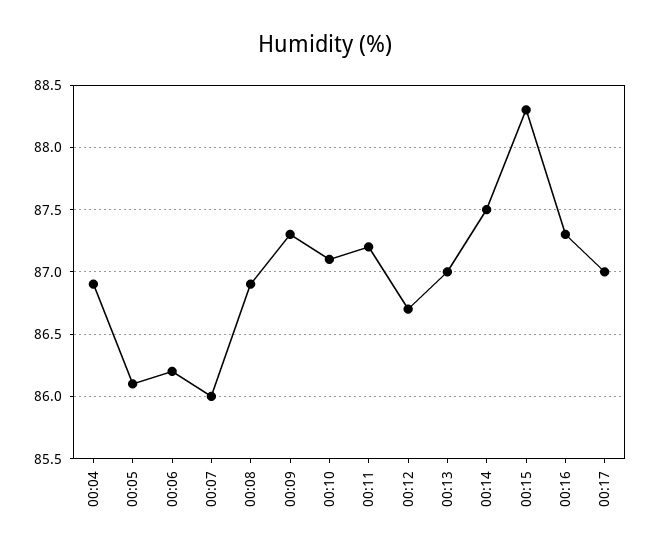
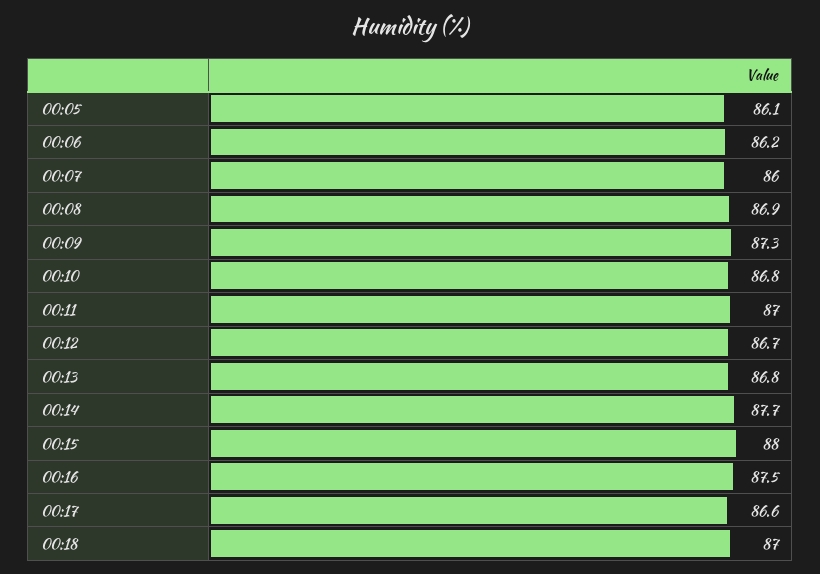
00:04: 86.9 -> none
00:10: 87.1 -> 86.8
00:11: 87.2 -> 87
00:13: 87 -> 86.8
00:14: 87.5 -> 87.7
00:15: 88.3 -> 88
00:16: 87.3 -> 87.5
00:17: 87 -> 86.6
00:18: none -> 87

